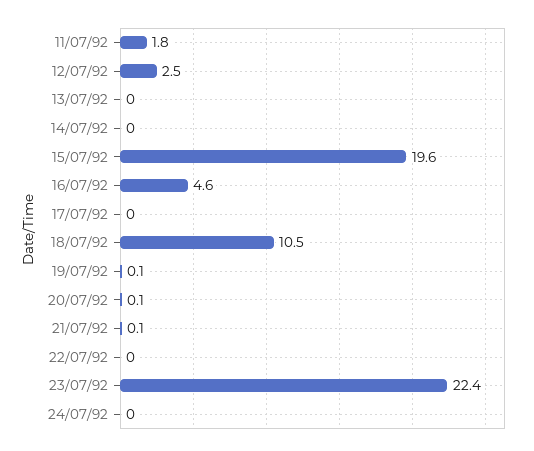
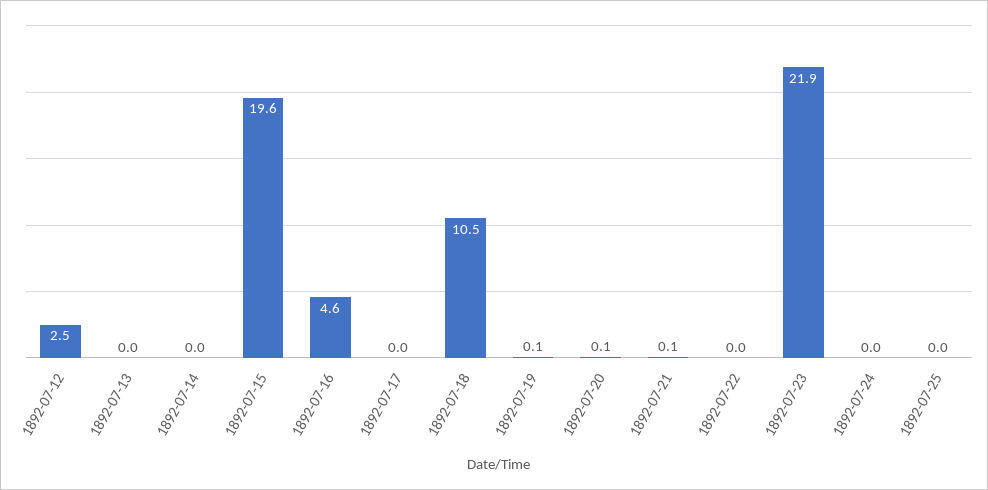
11/07/92: 1.8 -> none
23/07/92: 22.4 -> 21.9
1892-07-25: none -> 0

